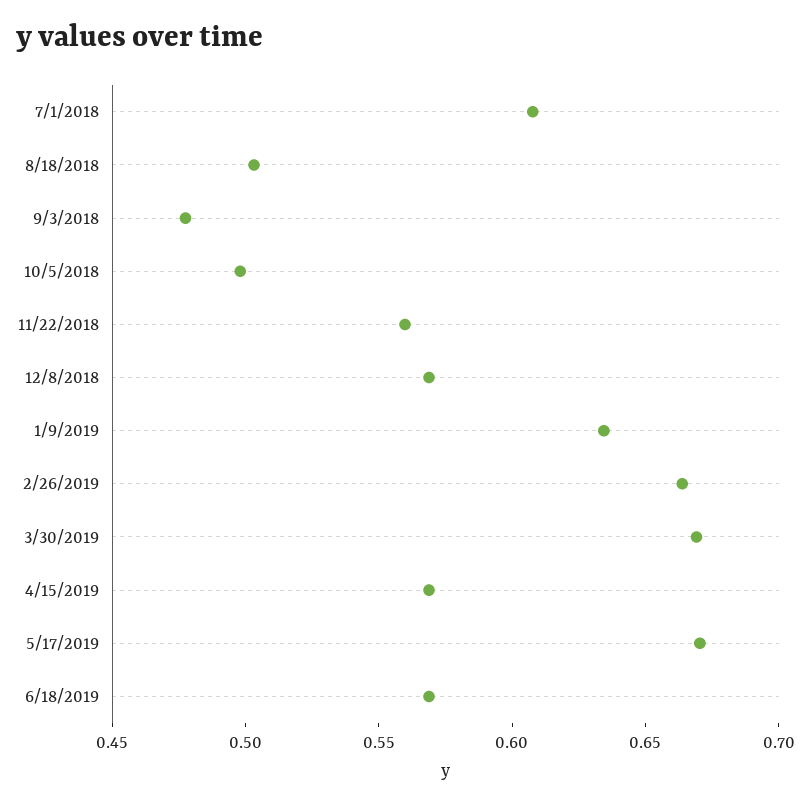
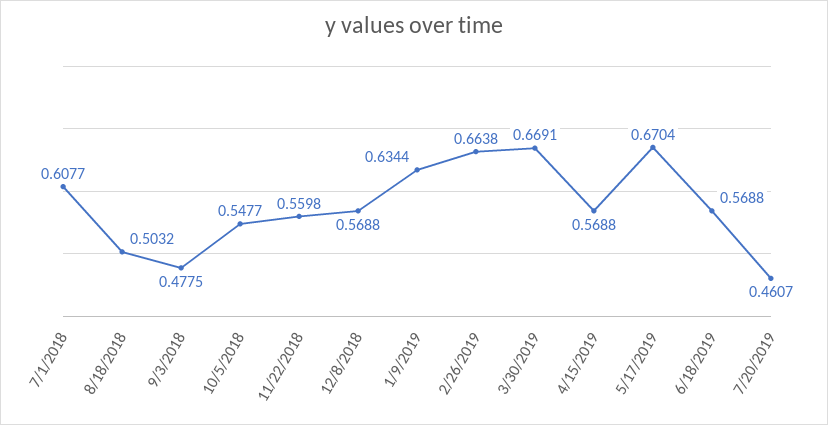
10/5/2018: 0.5 -> 0.5477
7/20/2019: none -> 0.4607

